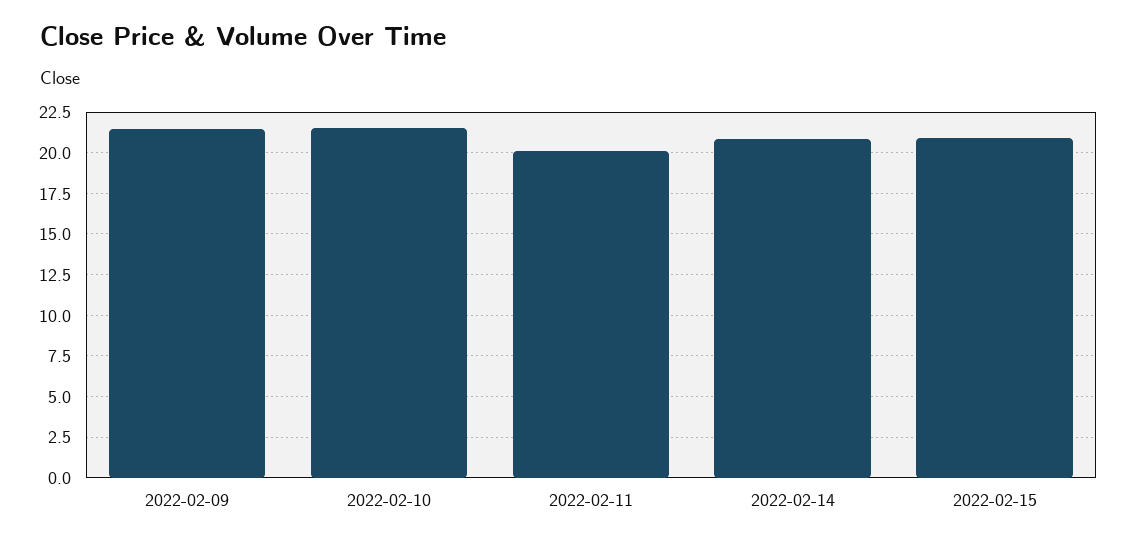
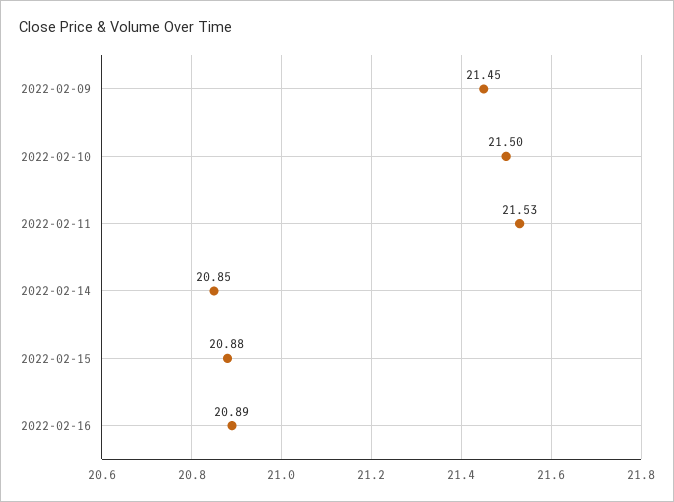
2022-02-11: 20 -> 21.53
2022-02-16: none -> 20.89

